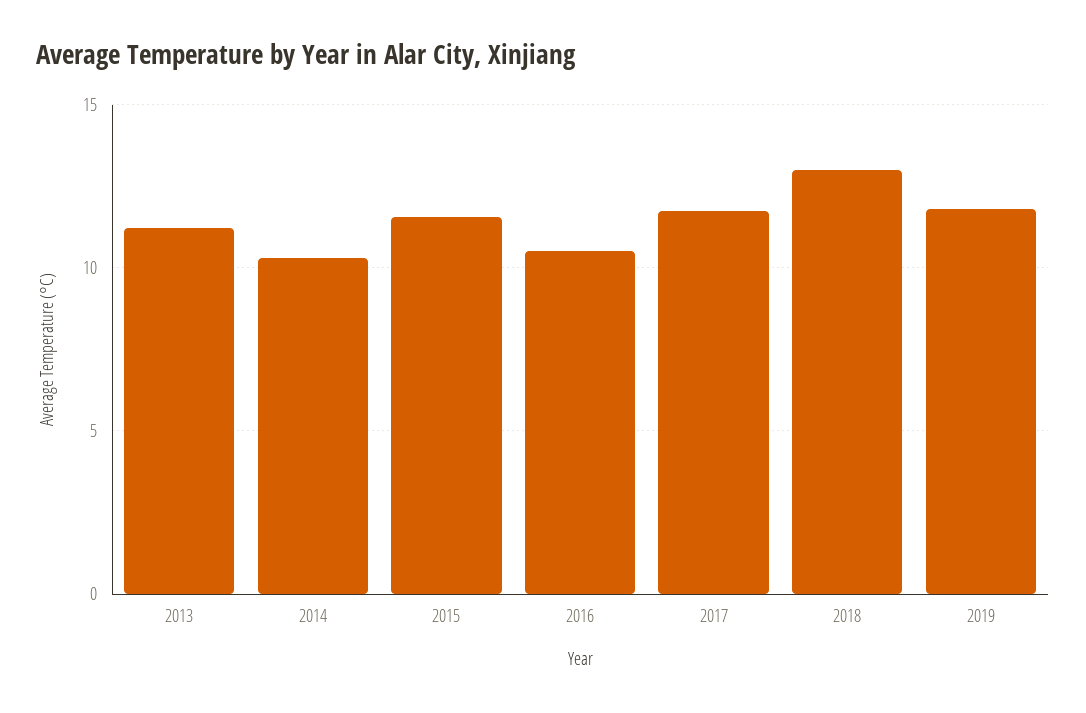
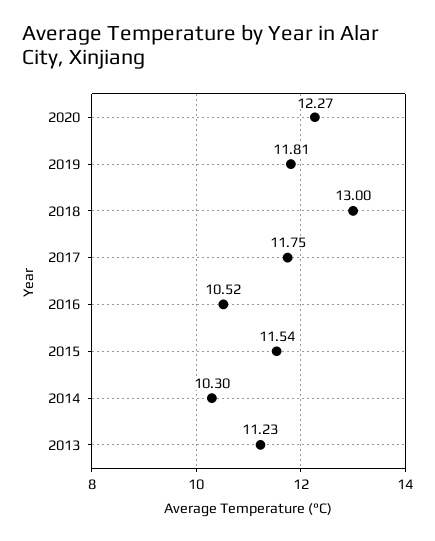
2020: none -> 12.27

